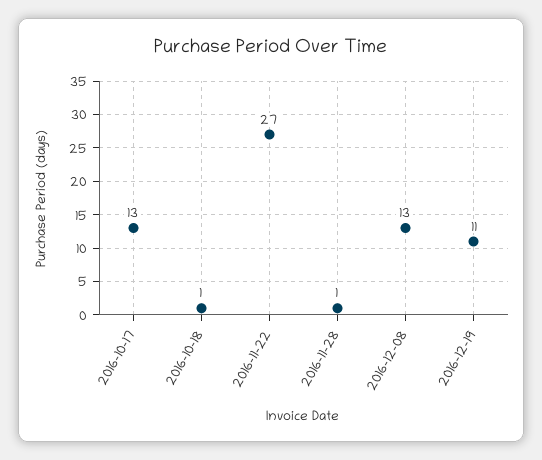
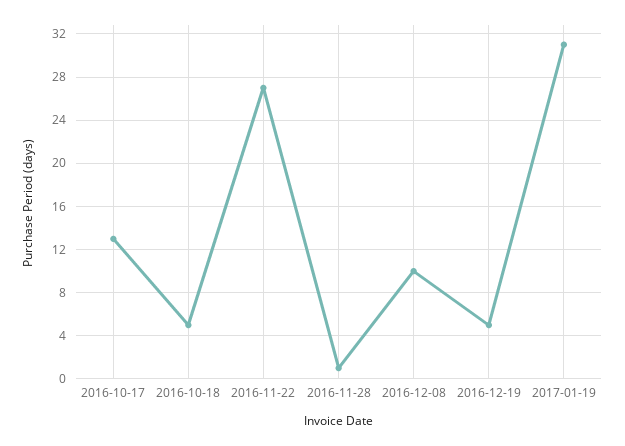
2016-10-18: 1 -> 5
2016-12-08: 13 -> 10
2016-12-19: 11 -> 5
2017-01-19: none -> 31

